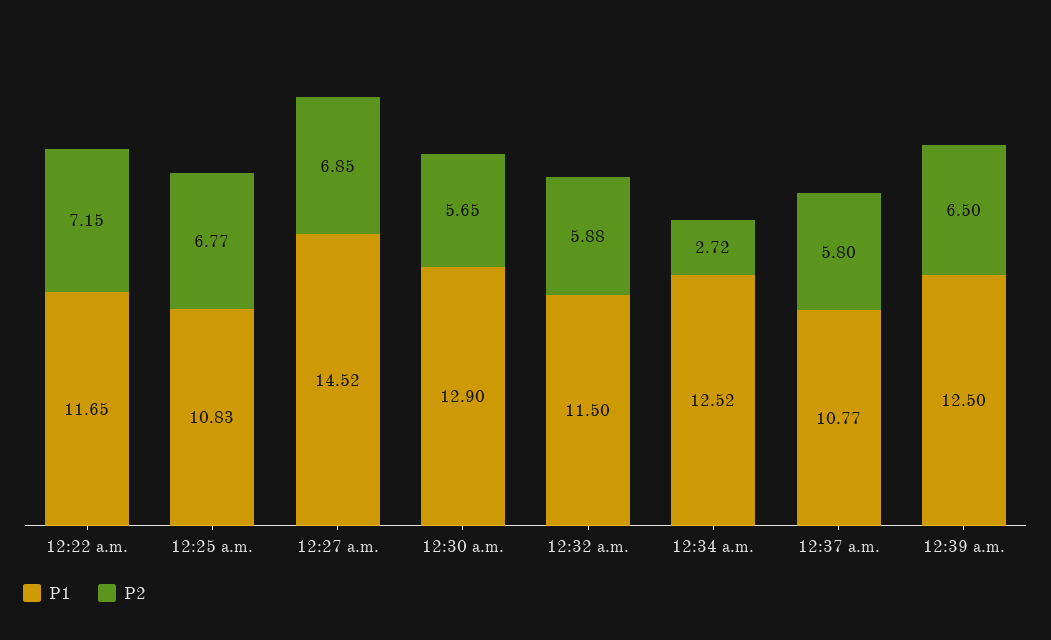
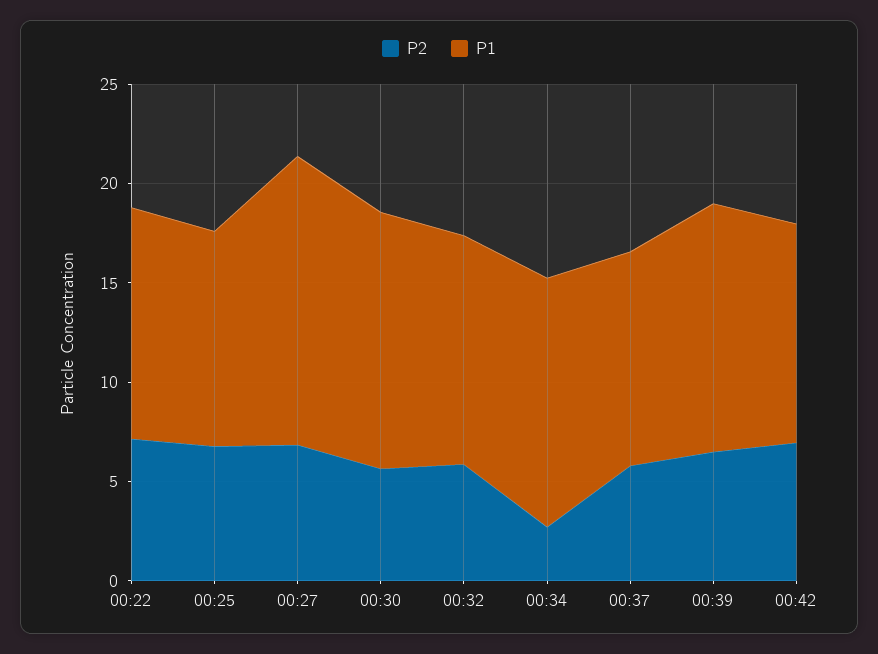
P2, 00:42: none -> 7
P1, 00:42: none -> 11

